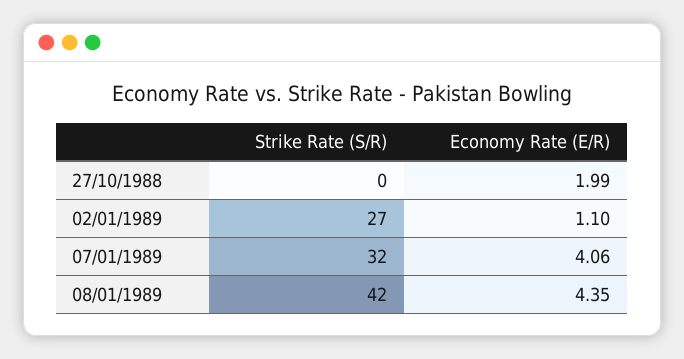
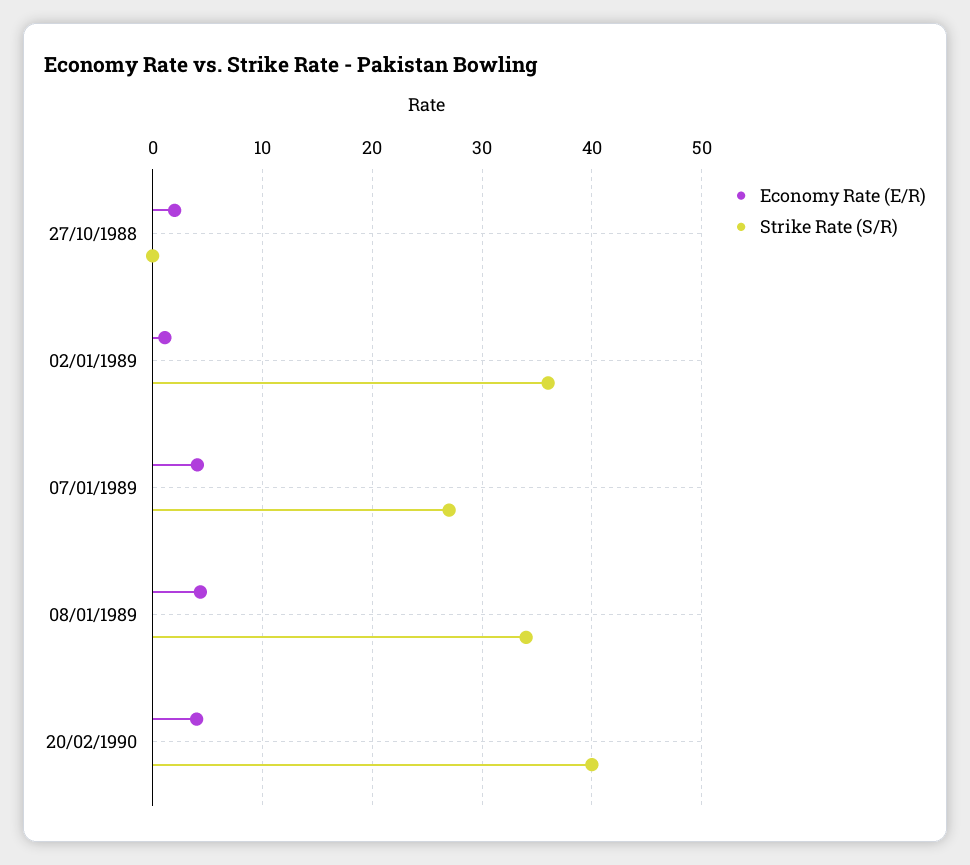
Strike Rate (S/R), 02/01/1989: 27 -> 36
Strike Rate (S/R), 07/01/1989: 32 -> 27
Strike Rate (S/R), 08/01/1989: 42 -> 34
Economy Rate (E/R), 20/02/1990: none -> 4
Strike Rate (S/R), 20/02/1990: none -> 40

